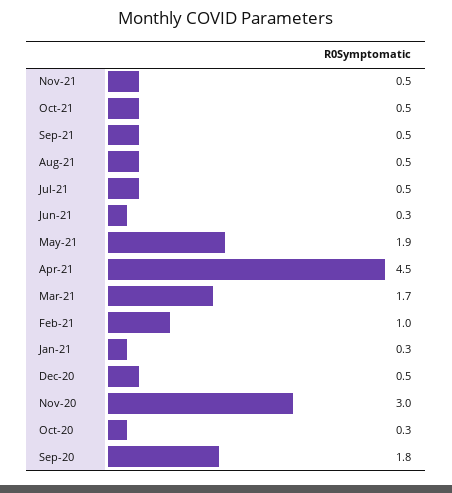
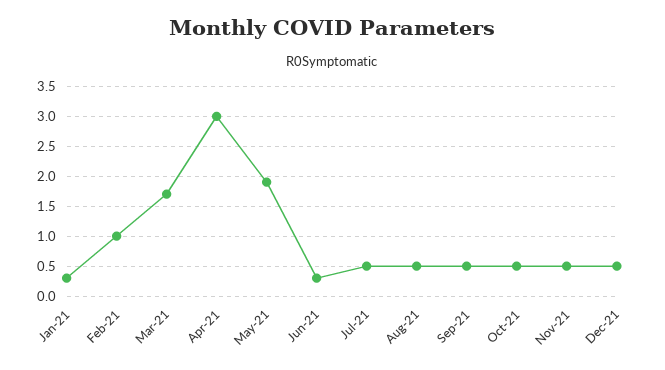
Apr-21: 4.5 -> 3
Dec-20: 0.5 -> none
Nov-20: 3 -> none
Oct-20: 0.3 -> none
Sep-20: 1.8 -> none
Dec-21: none -> 0.5

